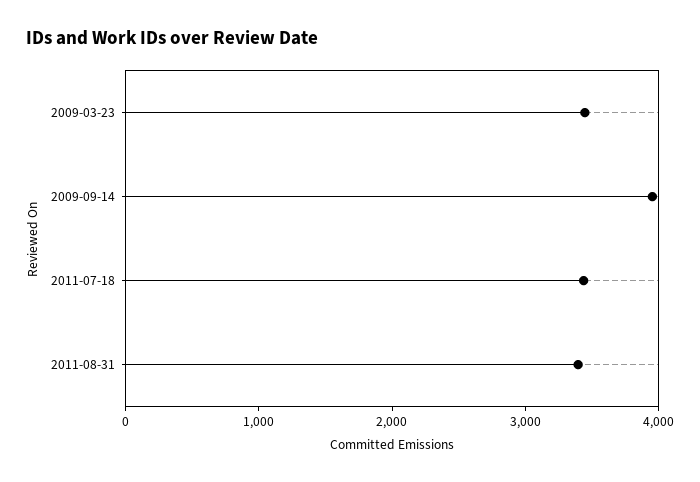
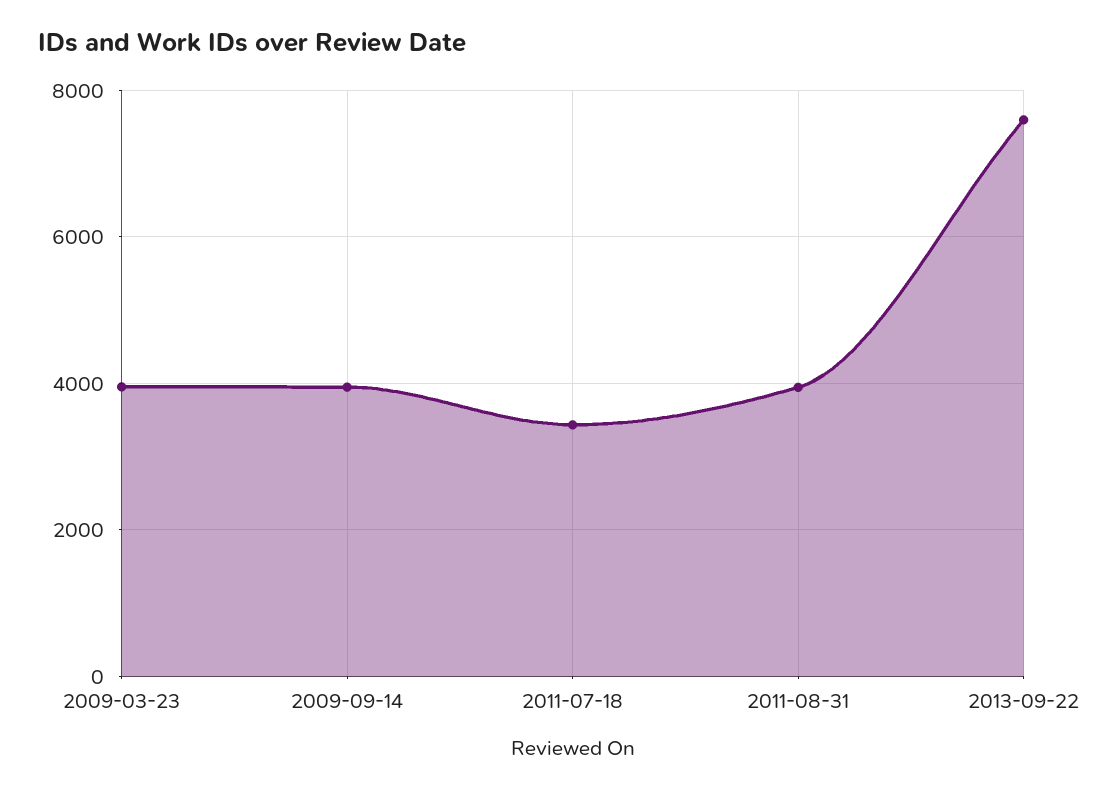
2009-03-23: 3400 -> 4000
2011-08-31: 3400 -> 4000
2013-09-22: none -> 7600

